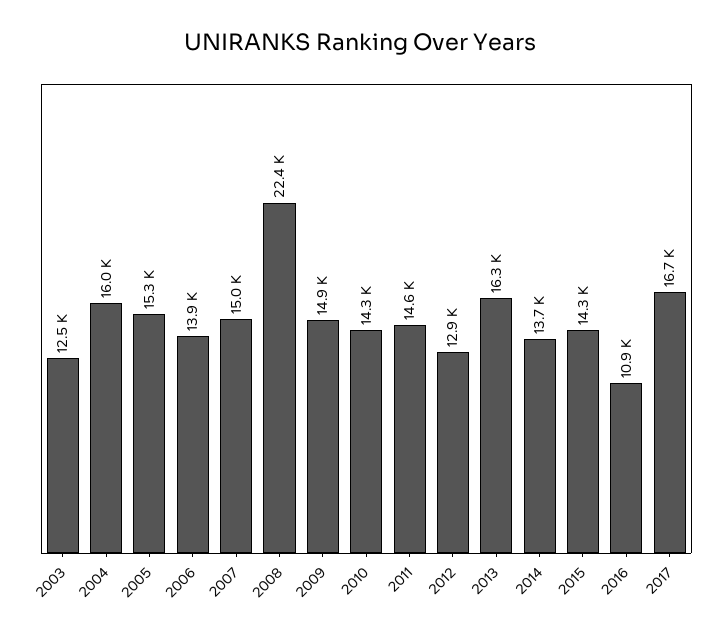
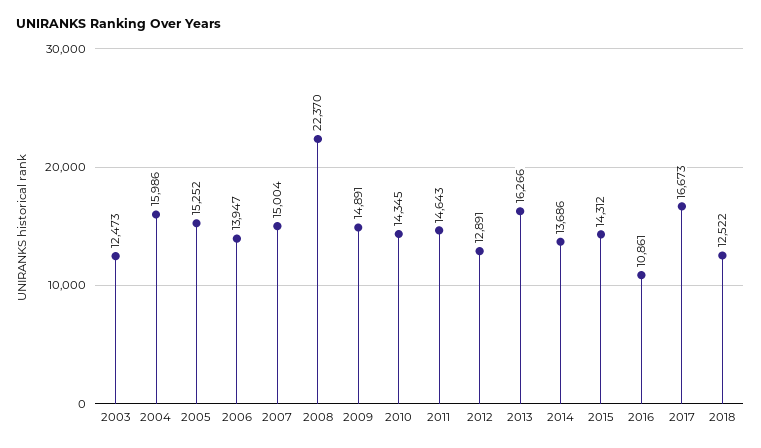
2018: none -> 12522

